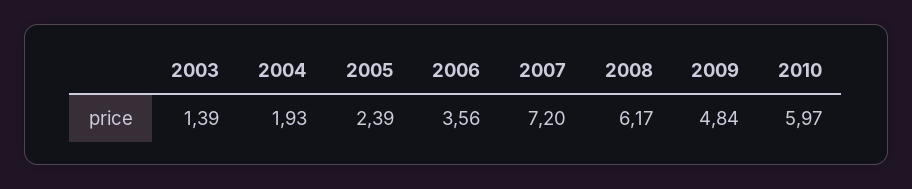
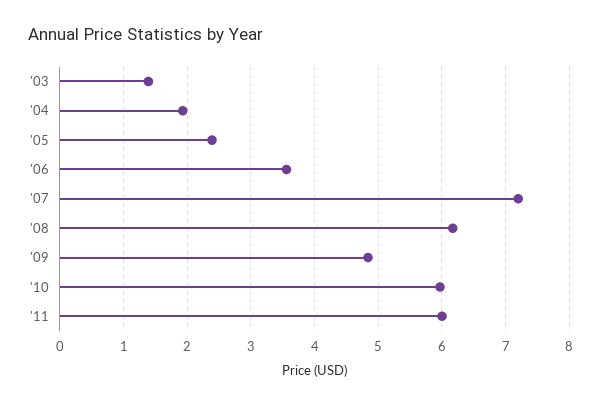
'11: none -> 6

